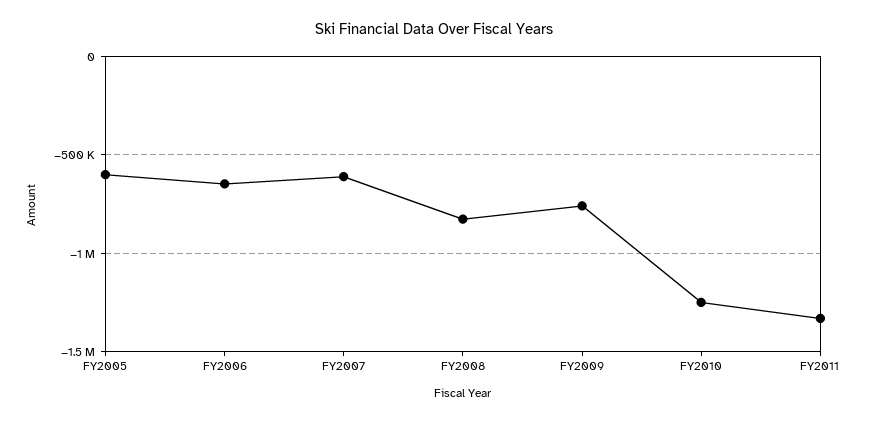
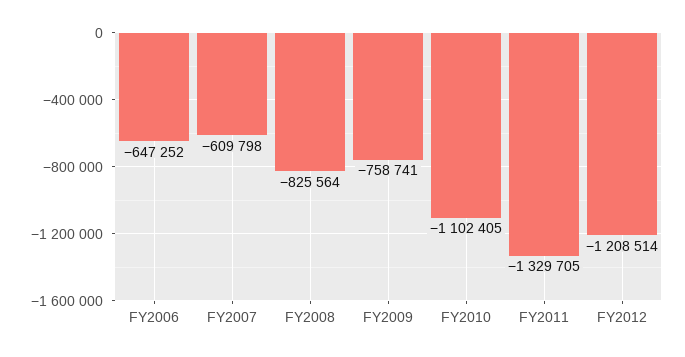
FY2005: -600000 -> none
FY2010: -1250000 -> -1102405
FY2012: none -> -1208514

